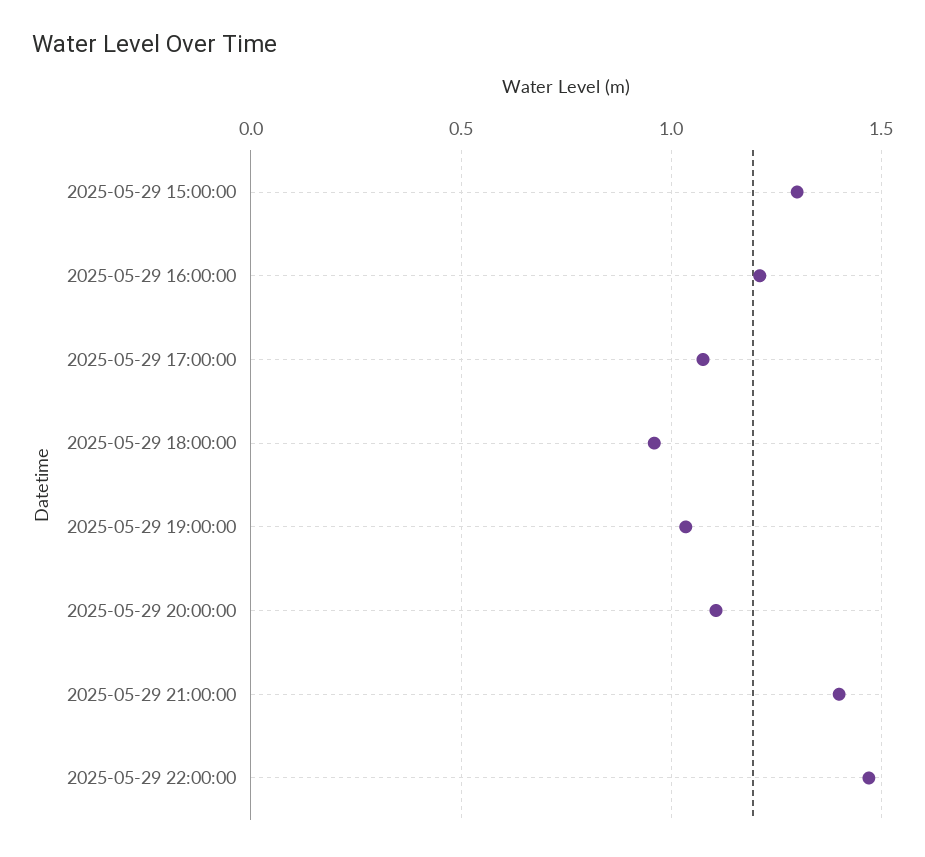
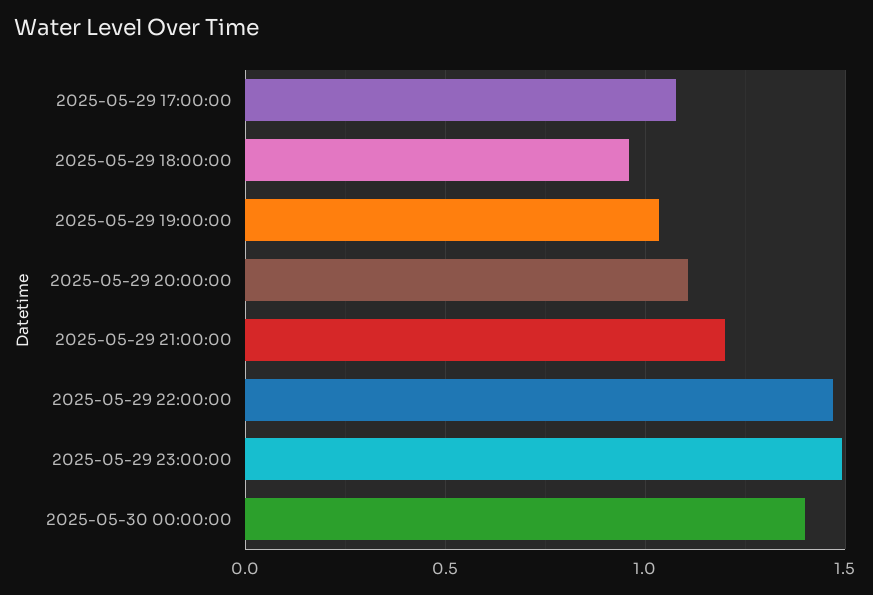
2025-05-29 15:00:00: 1.3 -> none
2025-05-29 16:00:00: 1.2 -> none
2025-05-29 21:00:00: 1.4 -> 1.2
2025-05-29 23:00:00: none -> 1.5
2025-05-30 00:00:00: none -> 1.4

